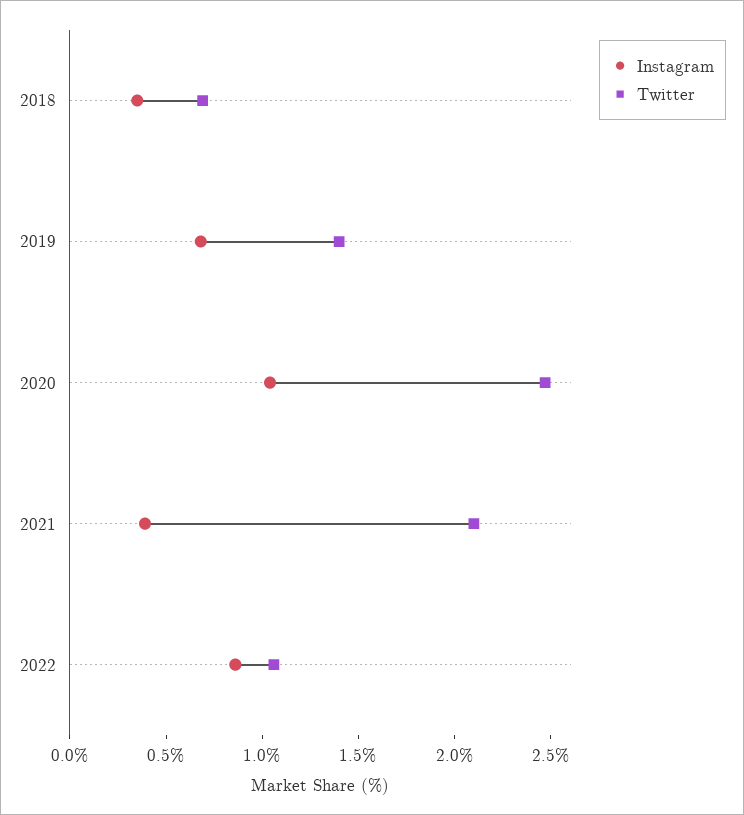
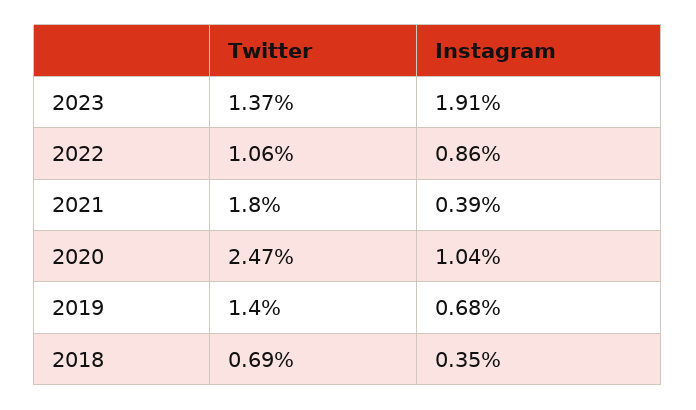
Twitter, 2021: 2.1 -> 1.8
Twitter, 2023: none -> 1.37
Instagram, 2023: none -> 1.91

